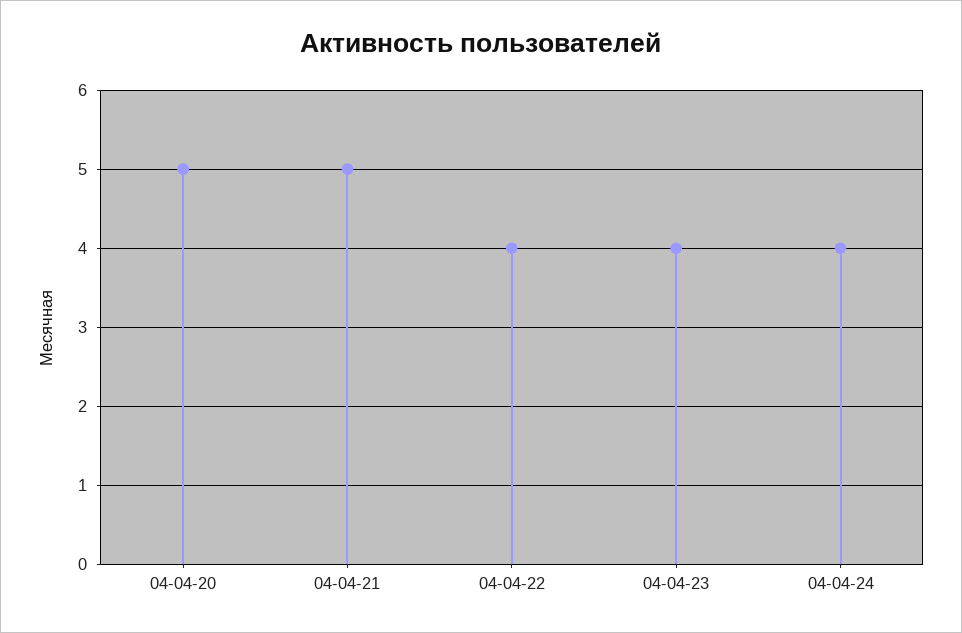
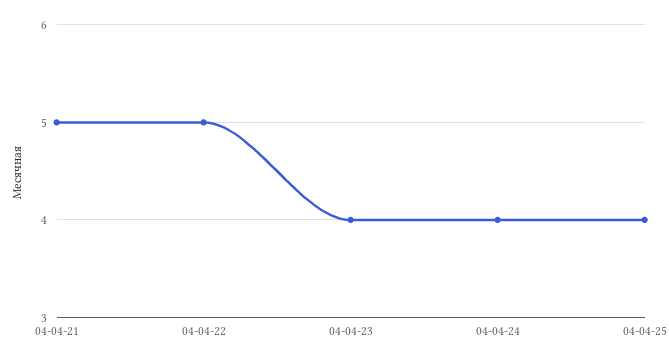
04-04-20: 5 -> none
04-04-22: 4 -> 5
04-04-25: none -> 4

